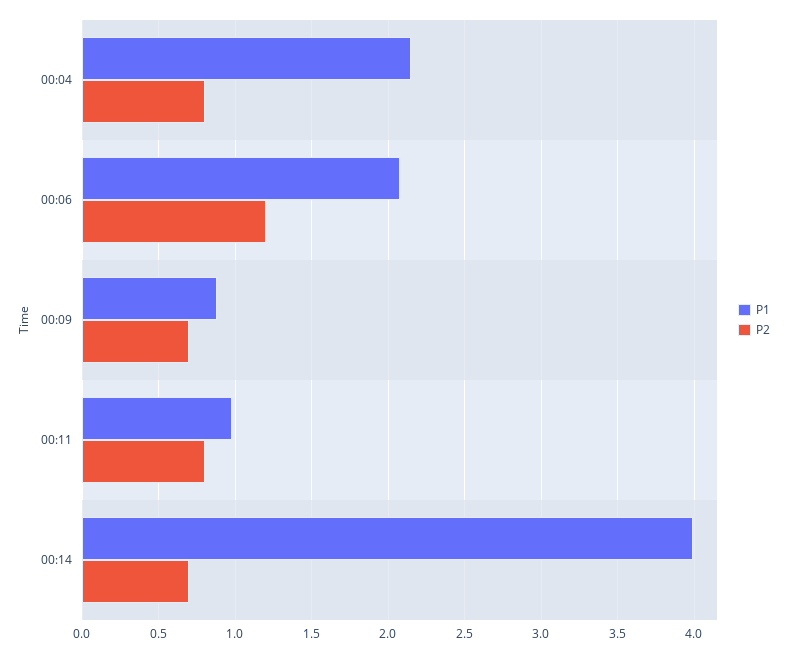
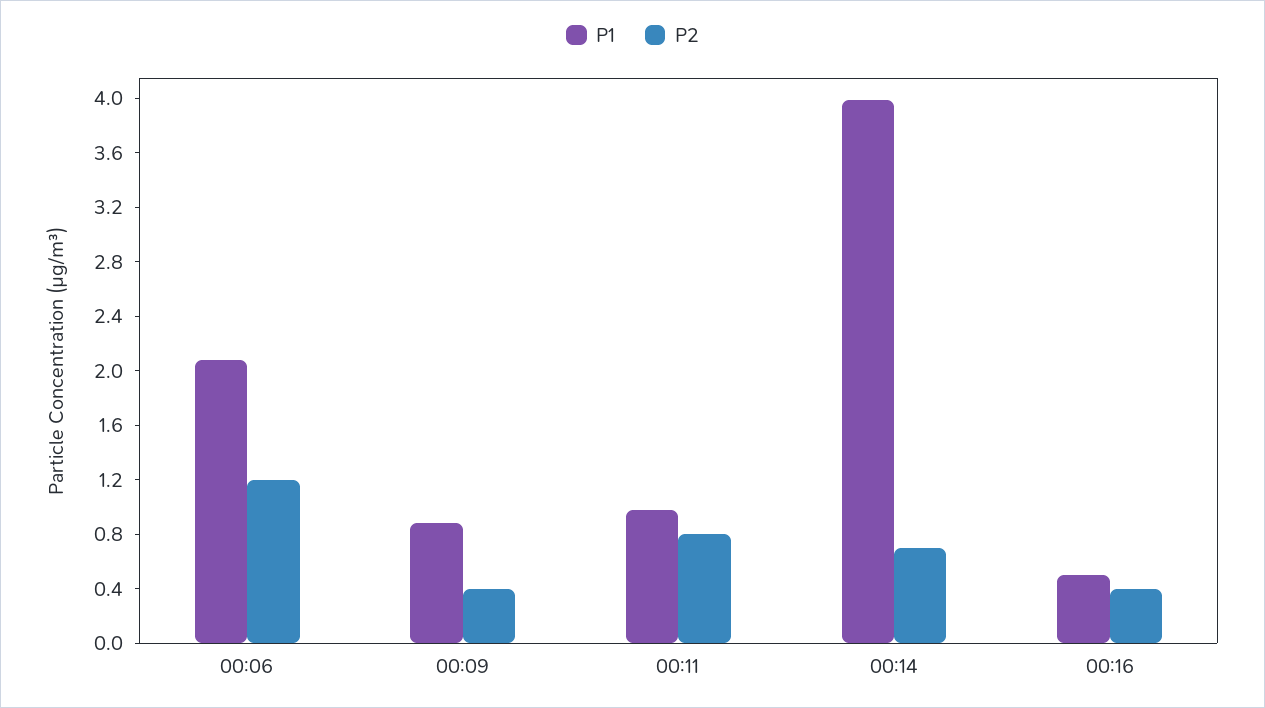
P1, 00:04: 2.15 -> none
P2, 00:04: 0.8 -> none
P2, 00:09: 0.7 -> 0.4
P1, 00:16: none -> 0.5
P2, 00:16: none -> 0.4

